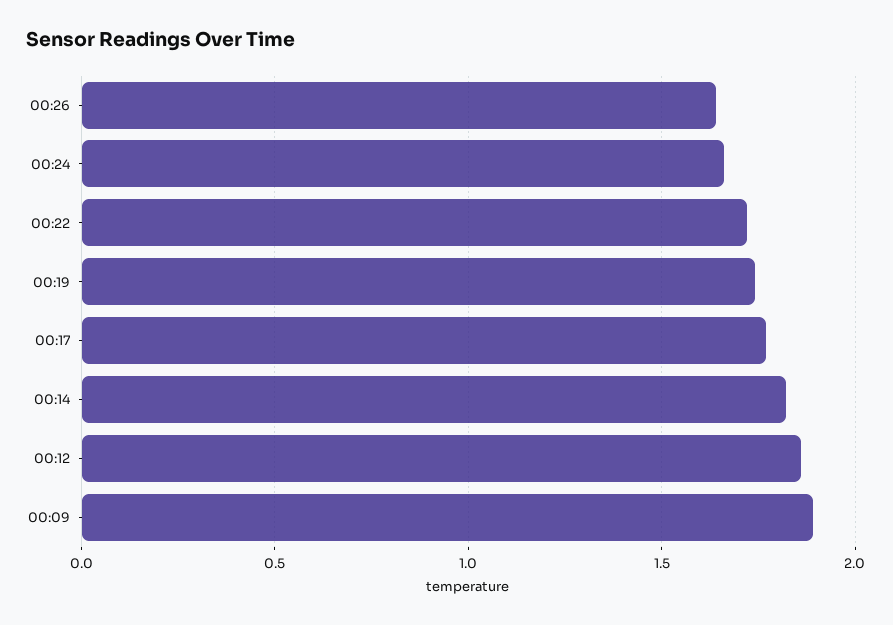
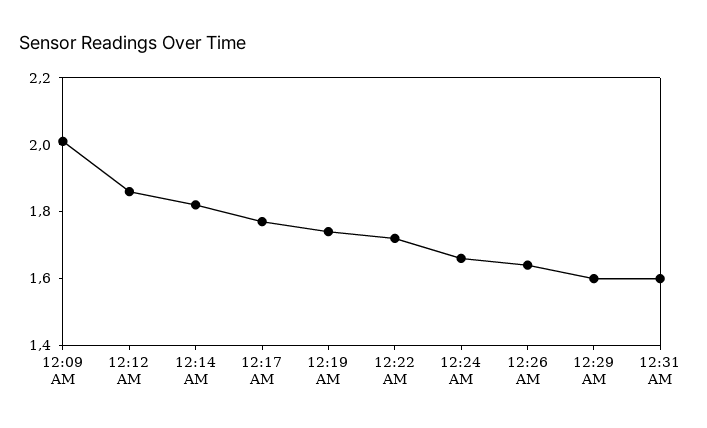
00:09: 1.9 -> 2
12:29 AM: none -> 1.6
12:31 AM: none -> 1.6

